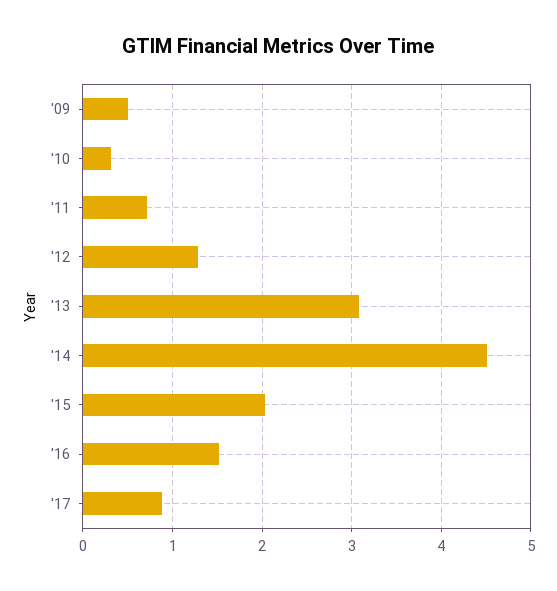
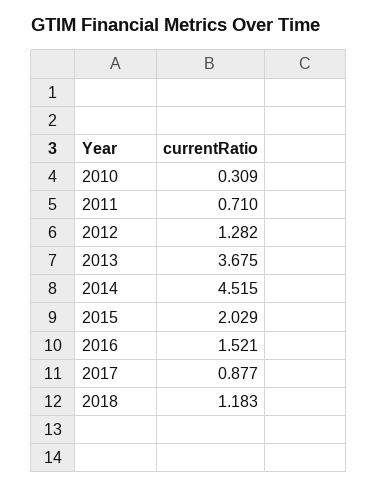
'09: 0.5 -> none
'13: 3.1 -> 3.675
2018: none -> 1.183

